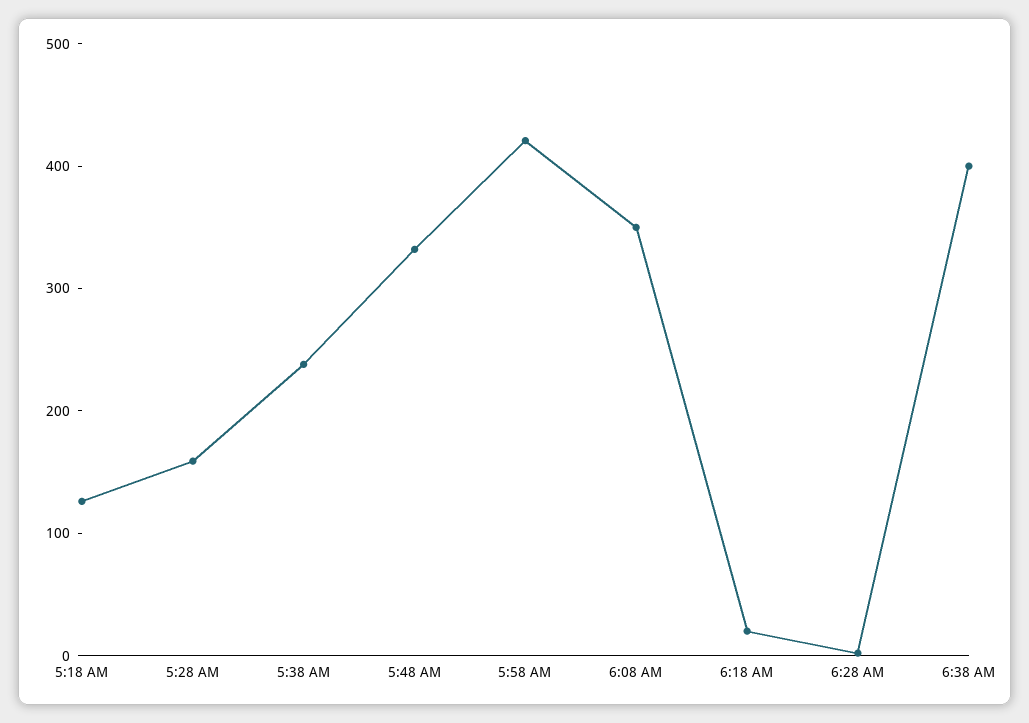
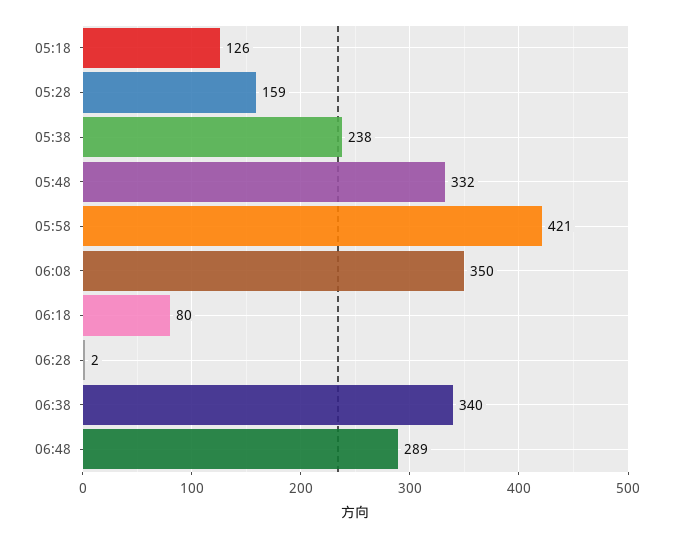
6:18 AM: 20 -> 80
6:38 AM: 400 -> 340
06:48: none -> 289

